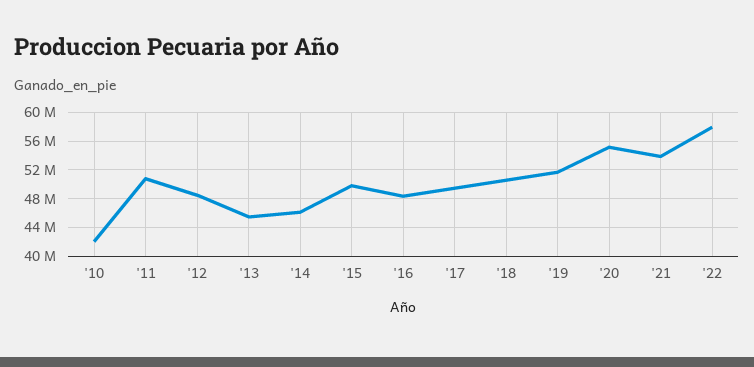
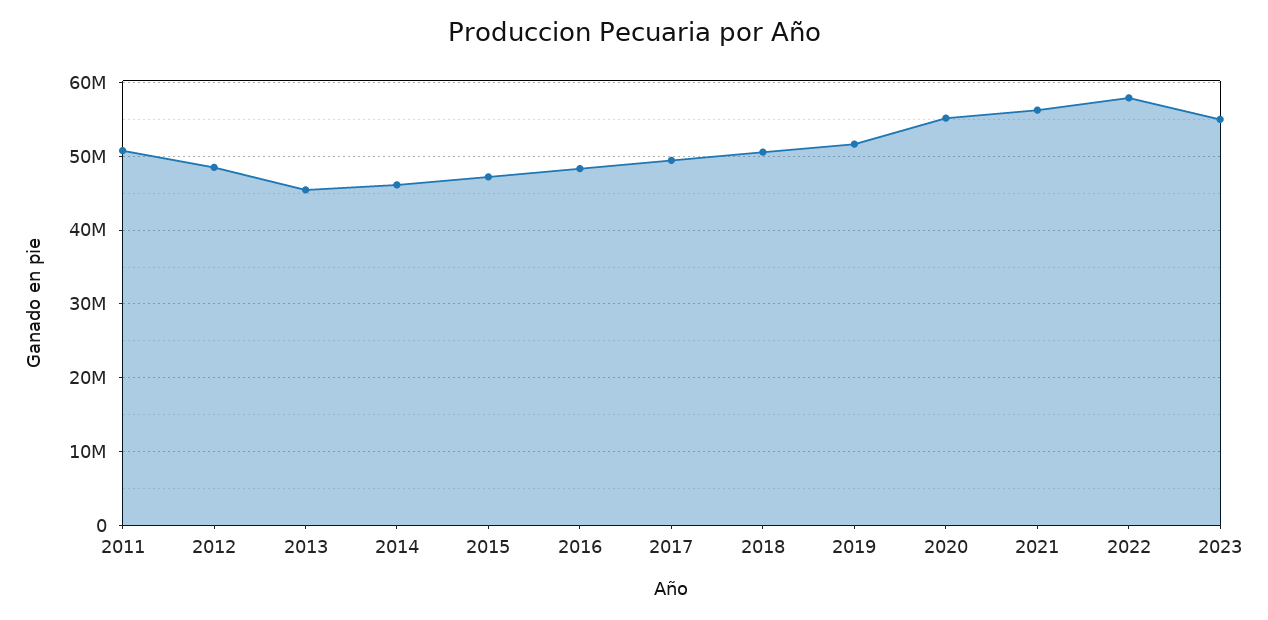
'10: 42000000 -> none
'15: 50000000 -> 47000000
'21: 54000000 -> 56000000
2023: none -> 55000000

